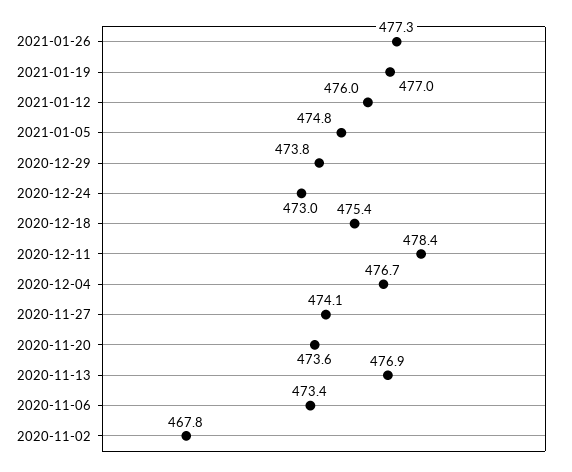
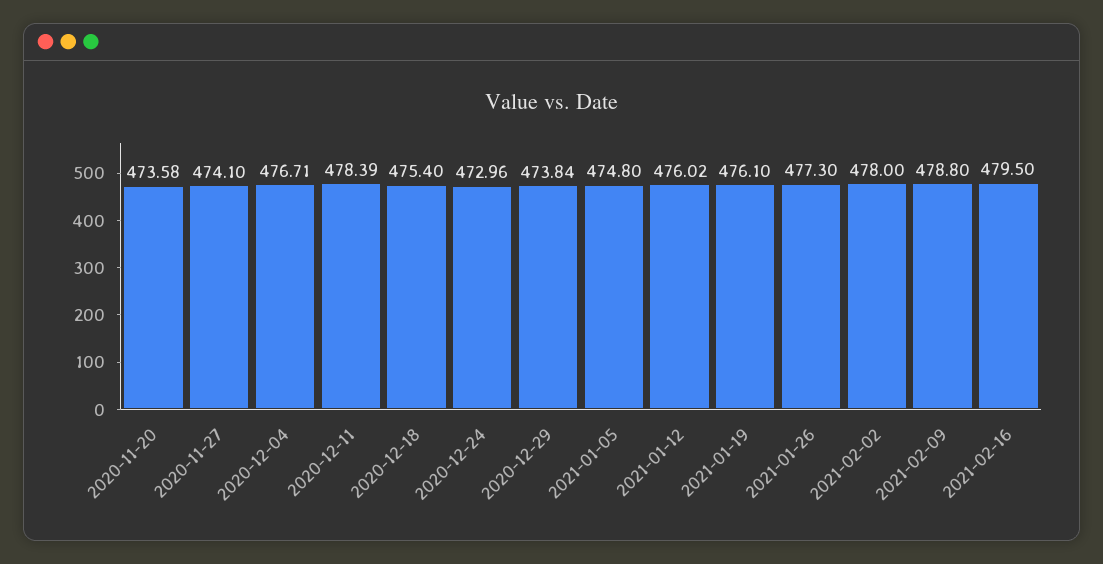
2021-01-19: 477 -> 476.1
2020-11-13: 476.9 -> none
2020-11-06: 473.4 -> none
2020-11-02: 467.8 -> none
2021-02-02: none -> 478
2021-02-09: none -> 478.8
2021-02-16: none -> 479.5

